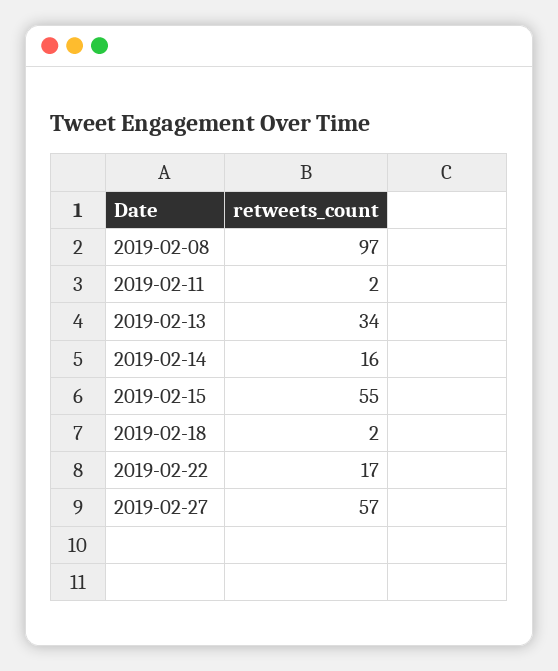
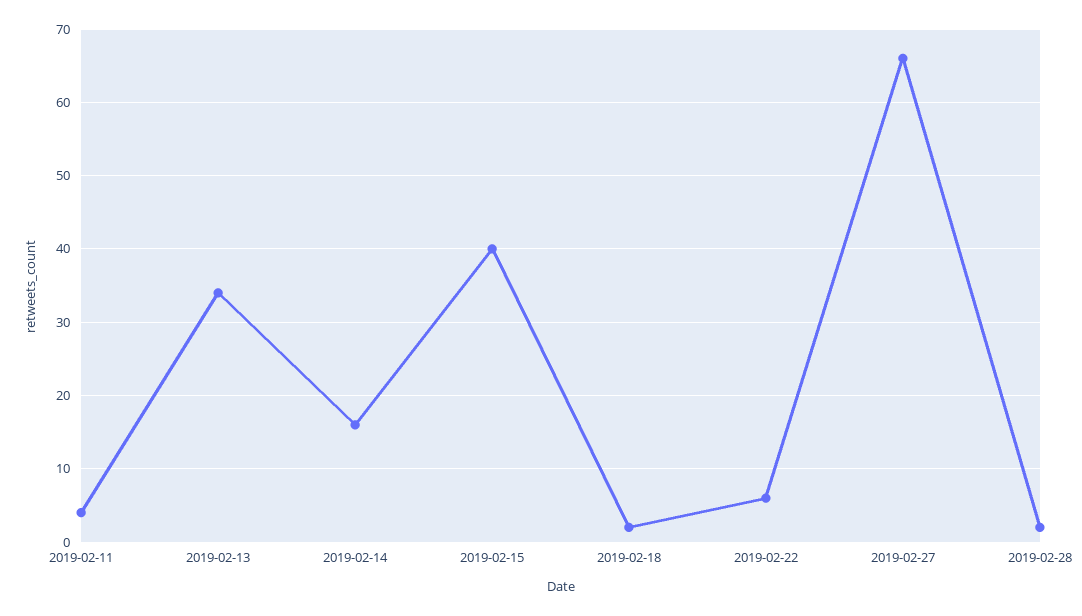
2019-02-08: 97 -> none
2019-02-11: 2 -> 4
2019-02-15: 55 -> 40
2019-02-22: 17 -> 6
2019-02-27: 57 -> 66
2019-02-28: none -> 2

